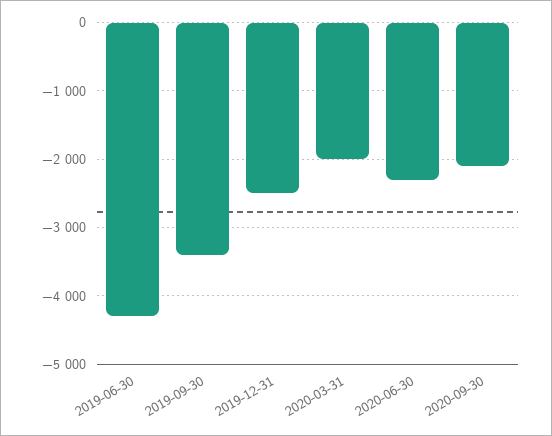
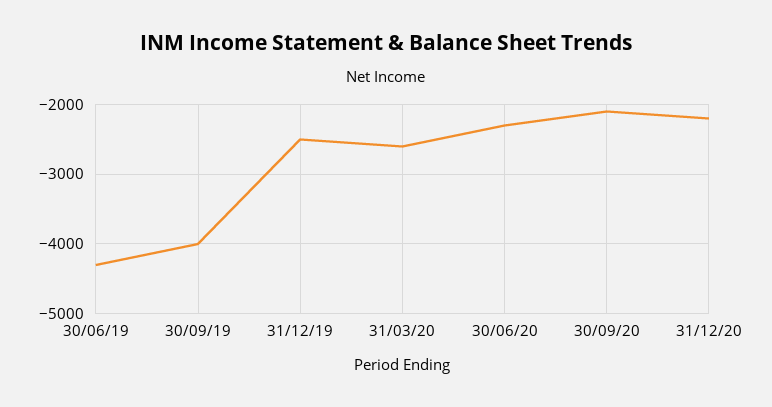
2019-09-30: -3400 -> -4000
2020-03-31: -2000 -> -2600
31/12/20: none -> -2200

